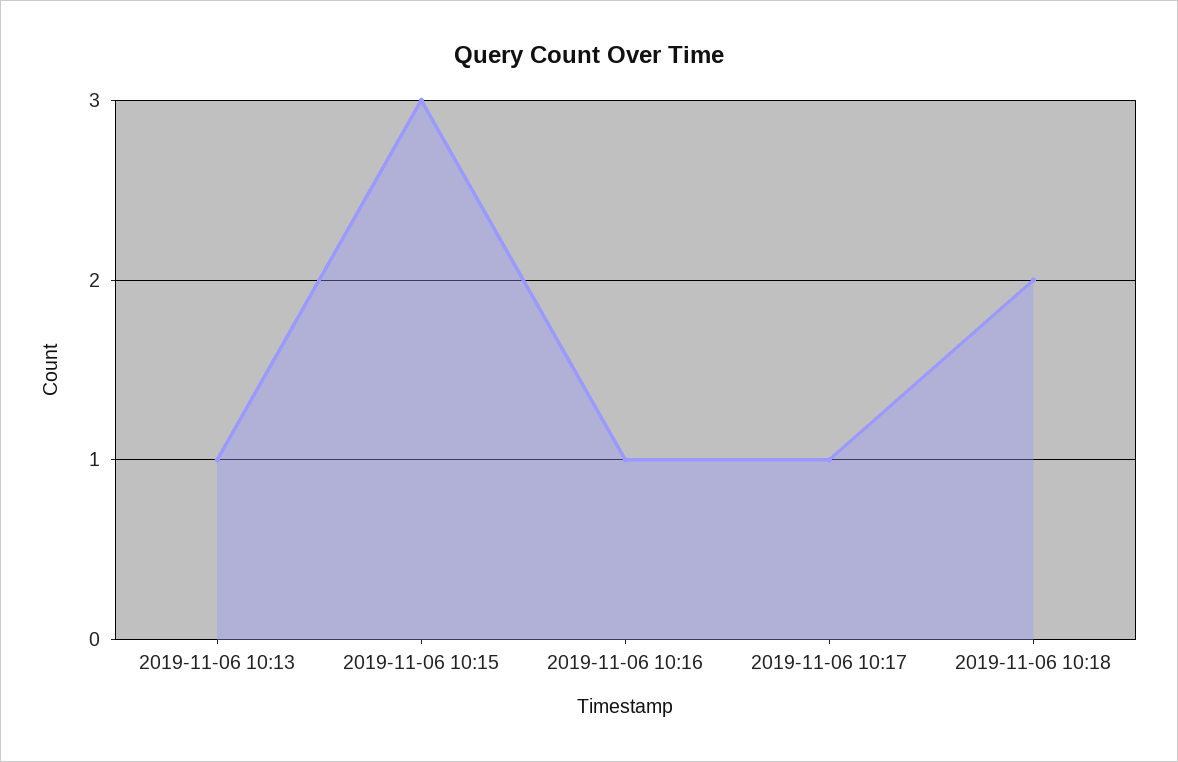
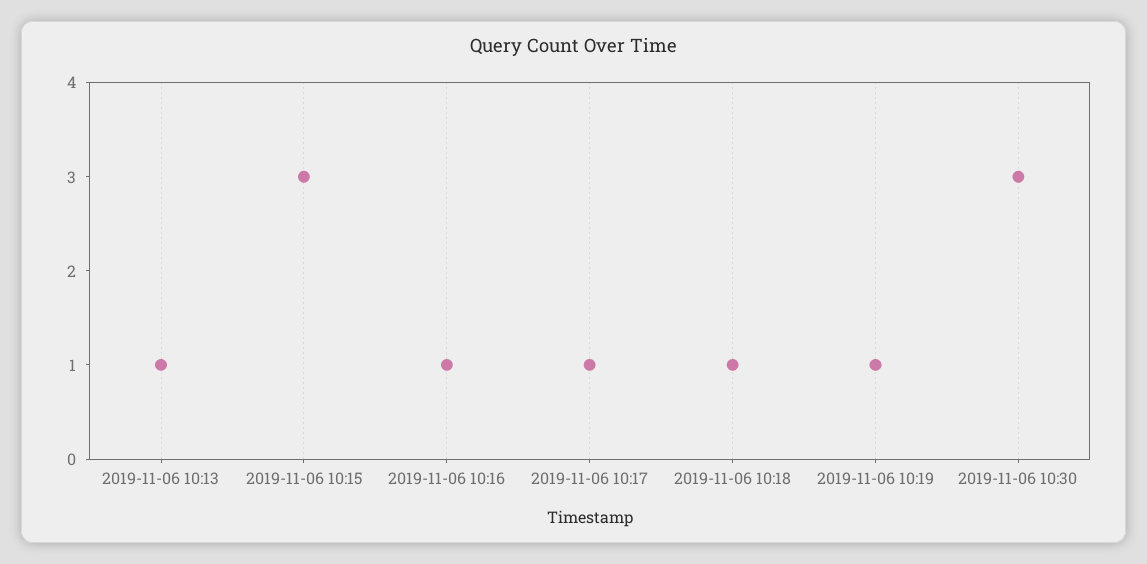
2019-11-06 10:18: 2 -> 1
2019-11-06 10:19: none -> 1
2019-11-06 10:30: none -> 3

